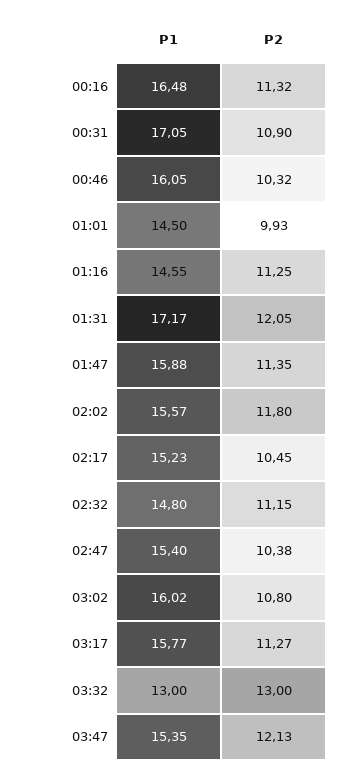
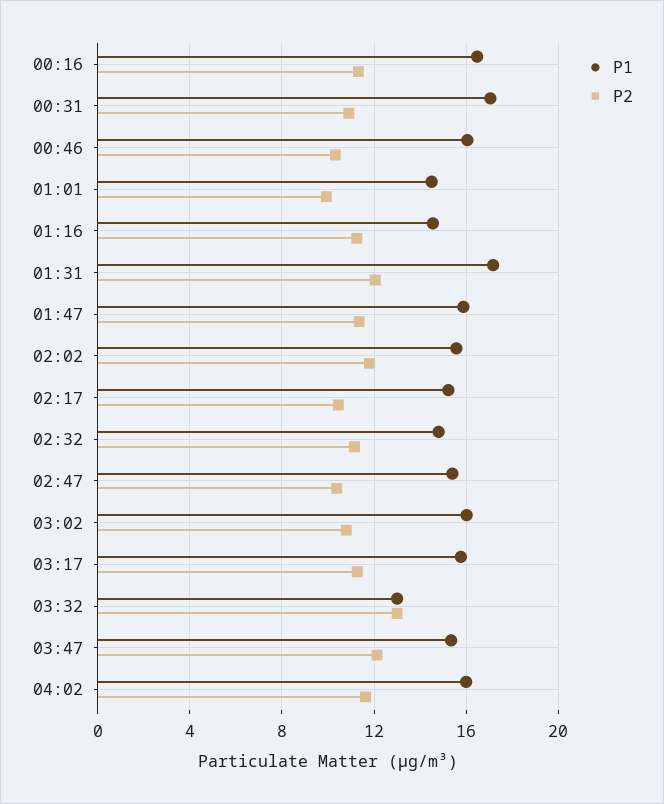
P1, 04:02: none -> 16
P2, 04:02: none -> 11.5

